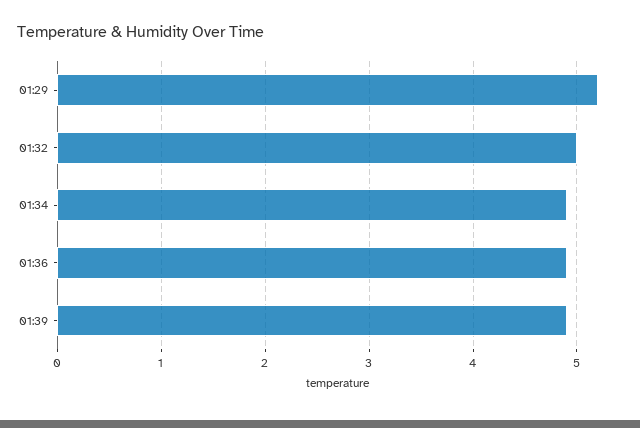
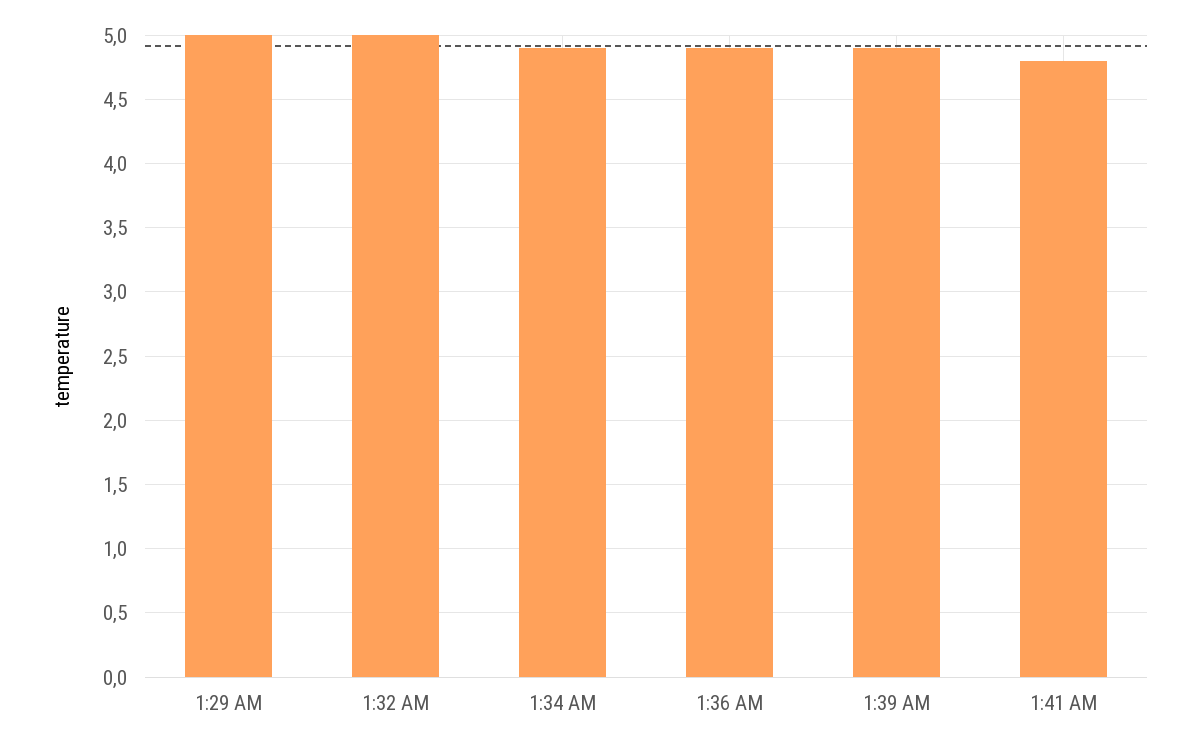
01:29: 5.2 -> 5
1:41 AM: none -> 4.8

